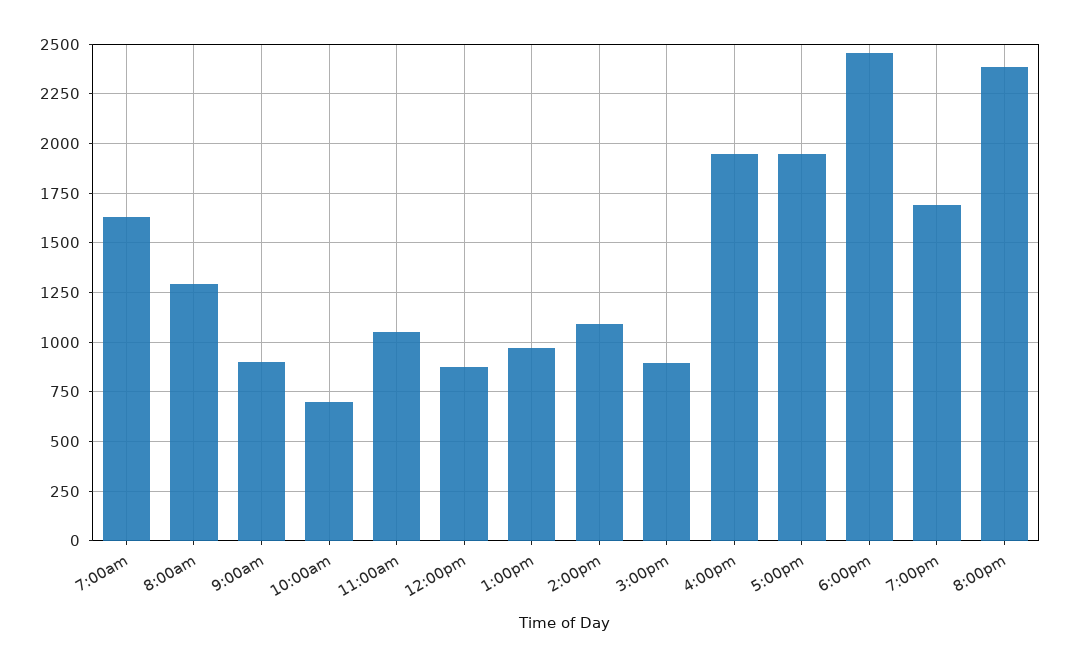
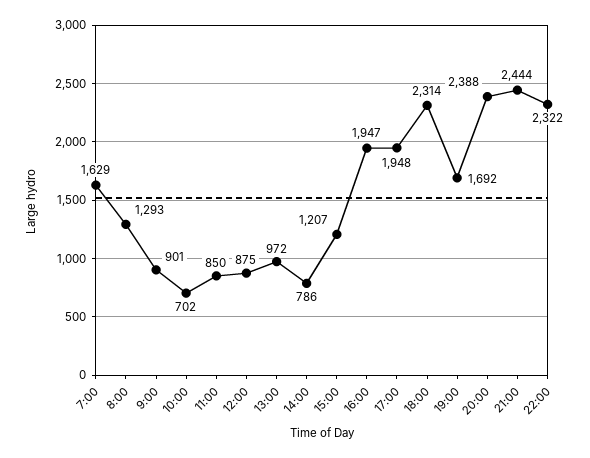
11:00am: 1050 -> 850
2:00pm: 1100 -> 786
3:00pm: 900 -> 1207
6:00pm: 2450 -> 2314
21:00: none -> 2444
22:00: none -> 2322

